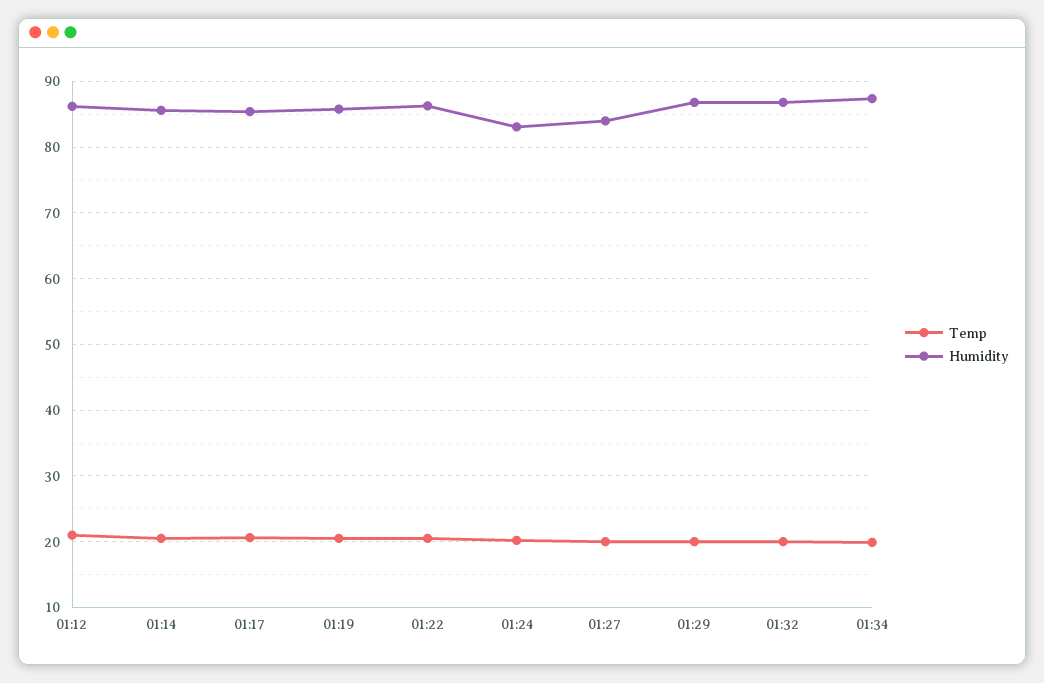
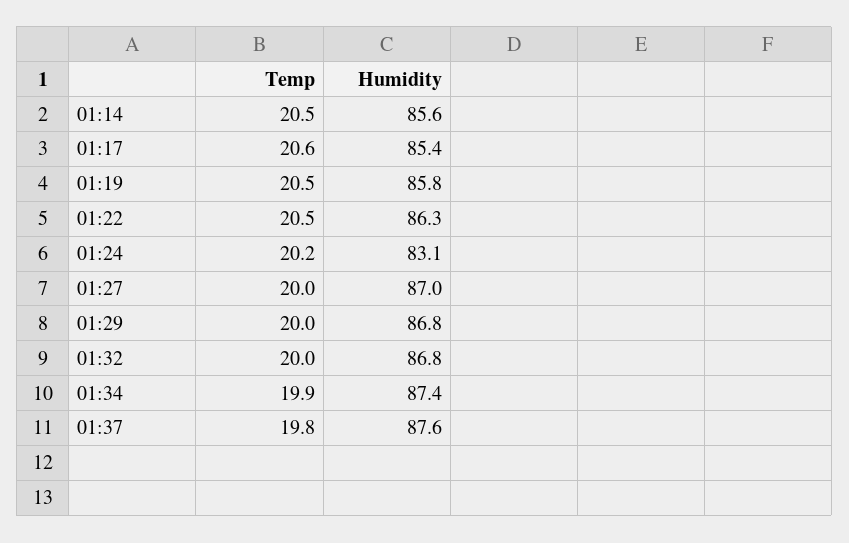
Temp, 01:12: 21 -> none
Humidity, 01:12: 86 -> none
Humidity, 01:27: 84 -> 87
Temp, 01:37: none -> 19.8
Humidity, 01:37: none -> 87.6

